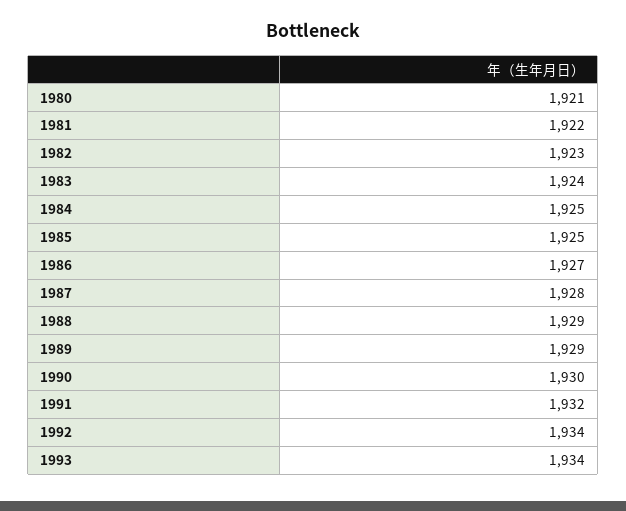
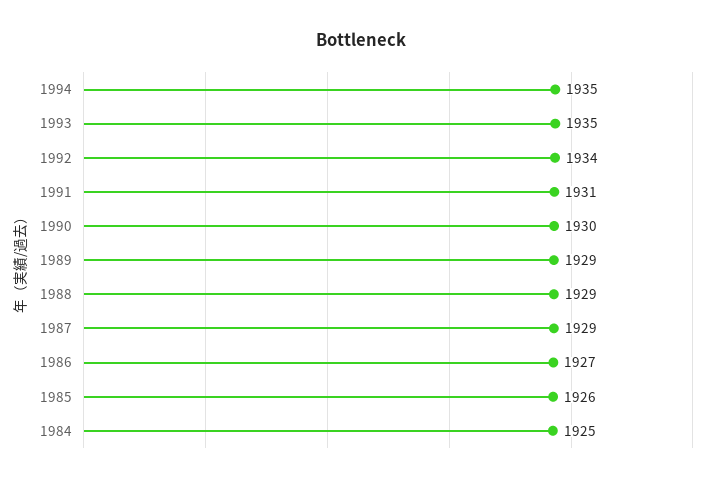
1980: 1921 -> none
1981: 1922 -> none
1982: 1923 -> none
1983: 1924 -> none
1985: 1925 -> 1926
1987: 1928 -> 1929
1991: 1932 -> 1931
1993: 1934 -> 1935
1994: none -> 1935

